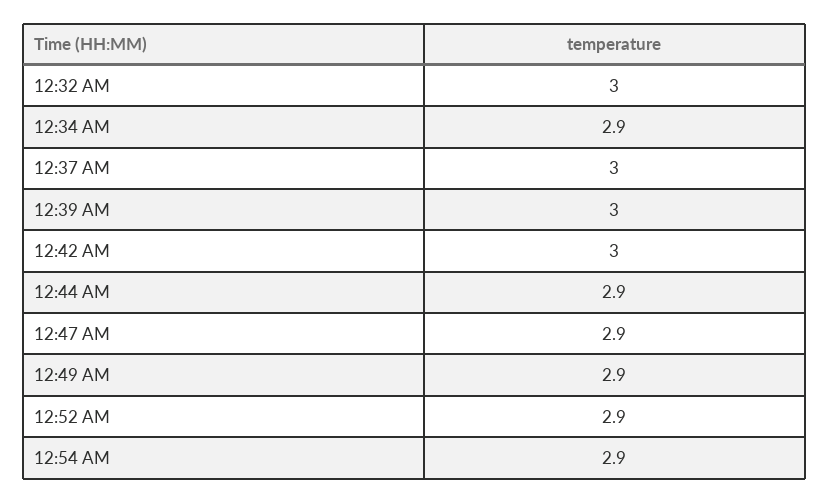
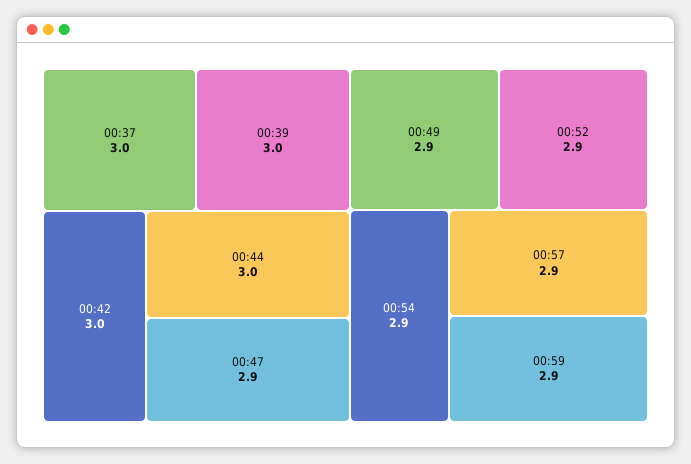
12:32 AM: 3 -> none
12:34 AM: 2.9 -> none
12:44 AM: 2.9 -> 3
00:57: none -> 2.9
00:59: none -> 2.9

